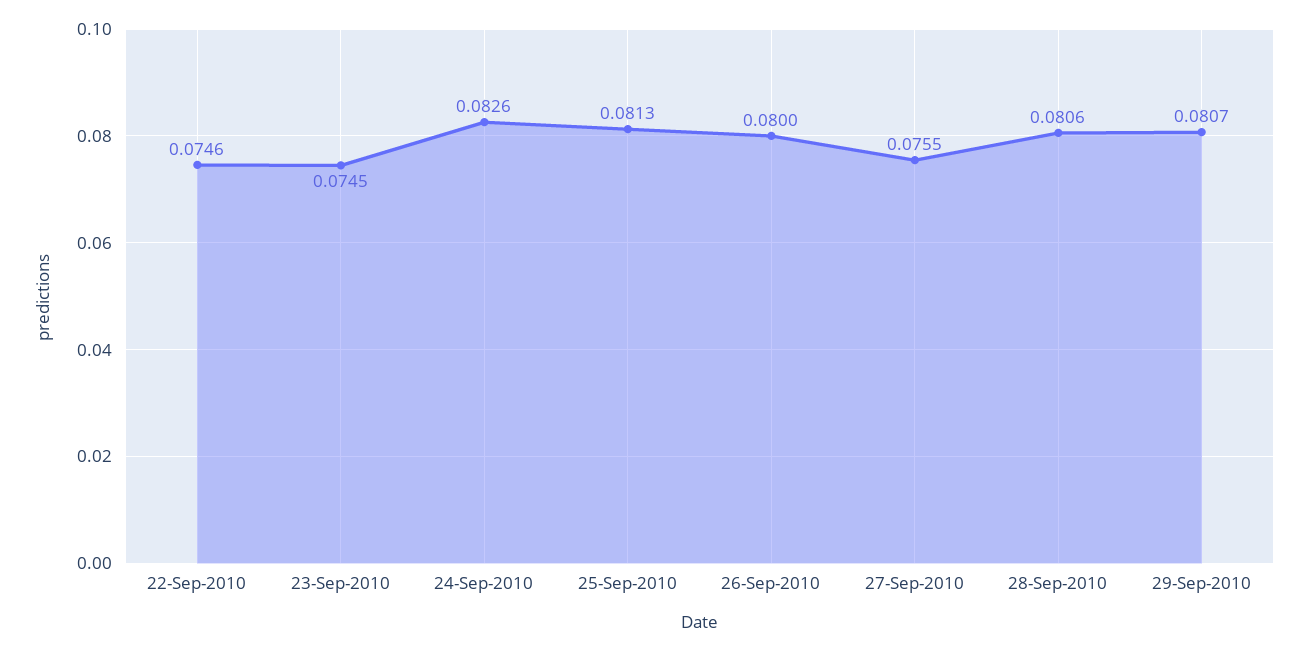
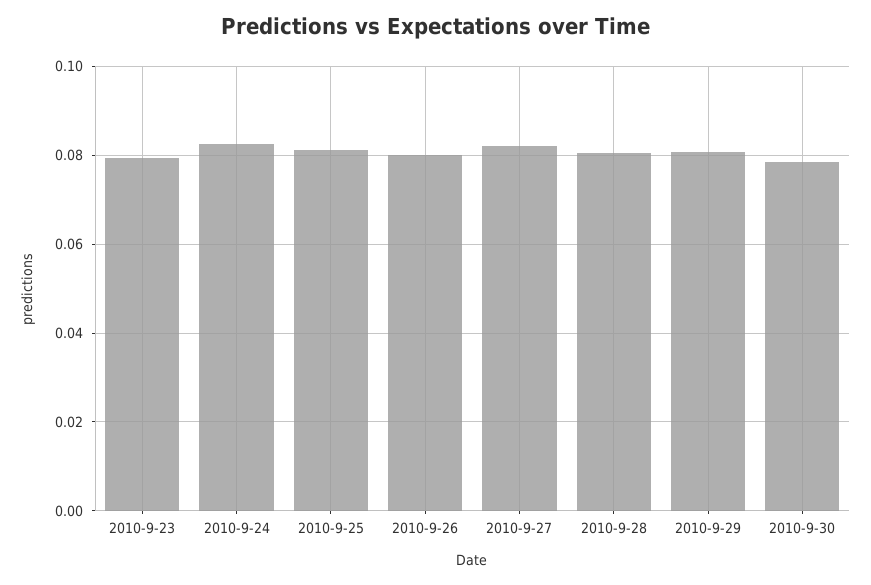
22-Sep-2010: 0.0746 -> none
23-Sep-2010: 0.0745 -> 0.08
27-Sep-2010: 0.0755 -> 0.082
2010-9-30: none -> 0.078

